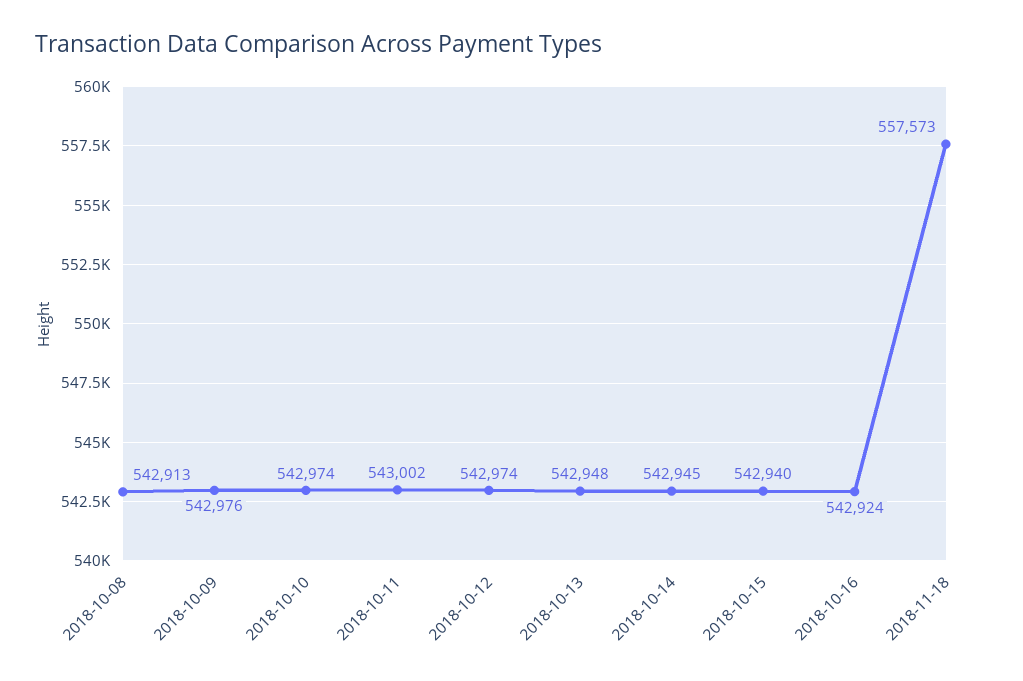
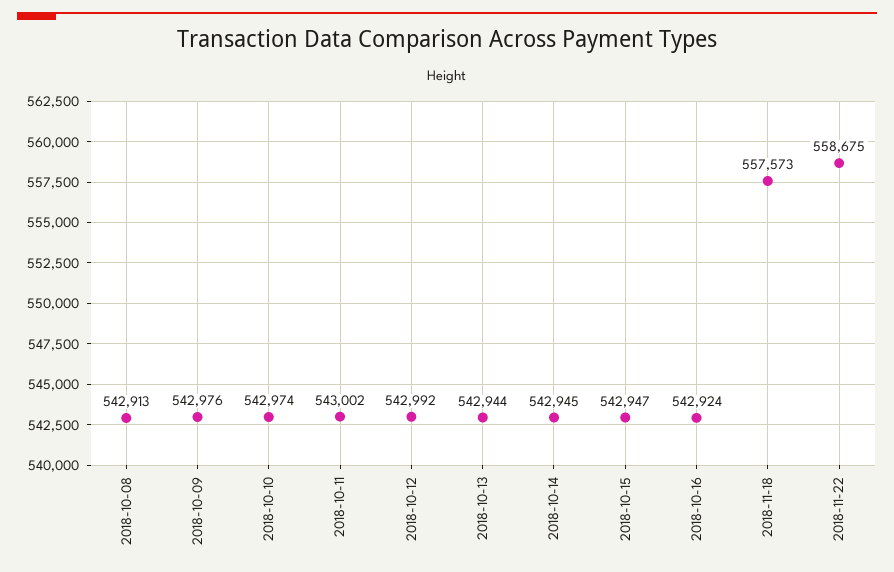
2018-10-12: 542974 -> 542992
2018-10-13: 542948 -> 542944
2018-10-15: 542940 -> 542947
2018-11-22: none -> 558675

